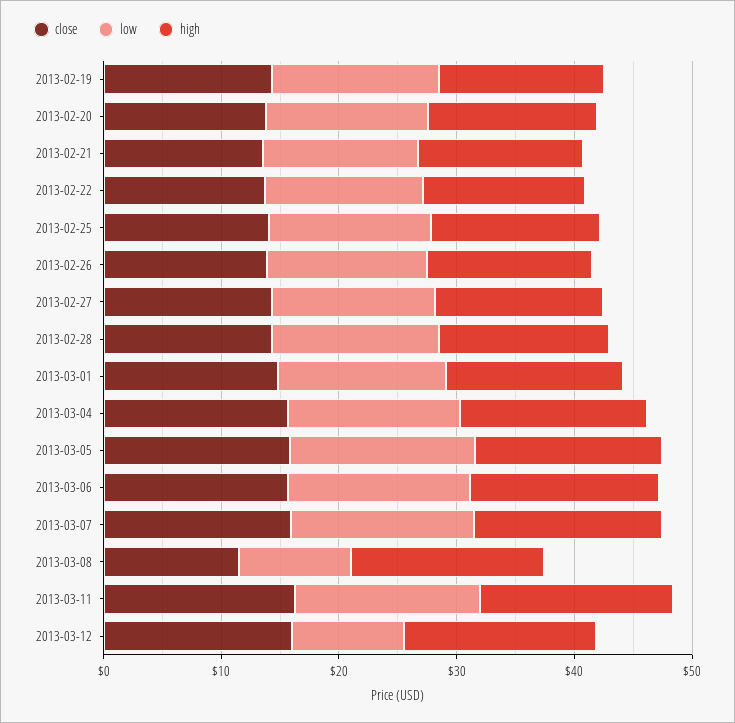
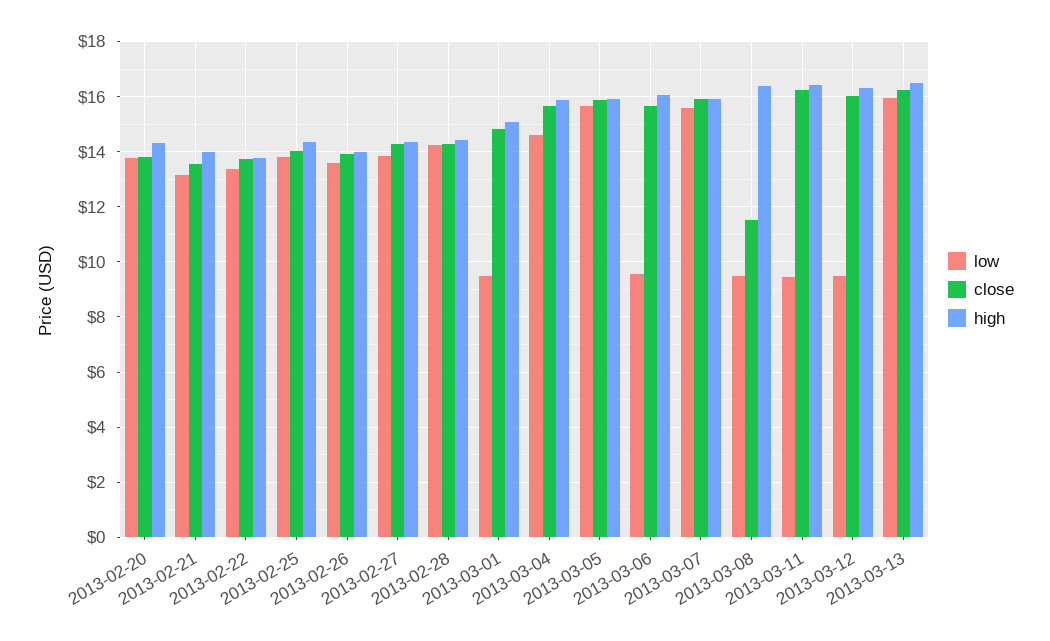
close, 2013-02-19: 14 -> none
low, 2013-02-19: 14 -> none
high, 2013-02-19: 14 -> none
low, 2013-03-01: 14 -> 9.5
low, 2013-03-06: 16 -> 9.5
low, 2013-03-11: 16 -> 9.5
low, 2013-03-13: none -> 16
close, 2013-03-13: none -> 16.25
high, 2013-03-13: none -> 16.5

